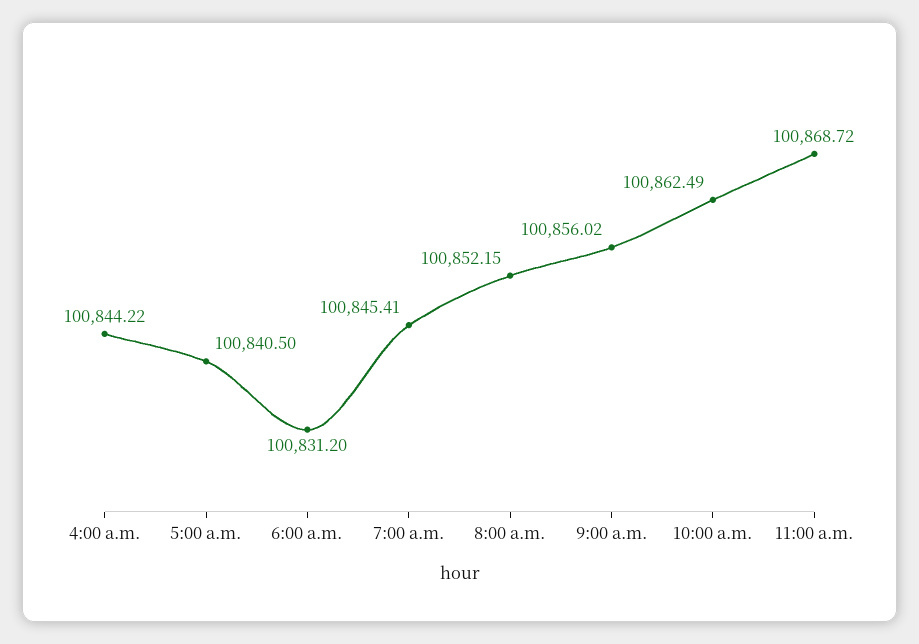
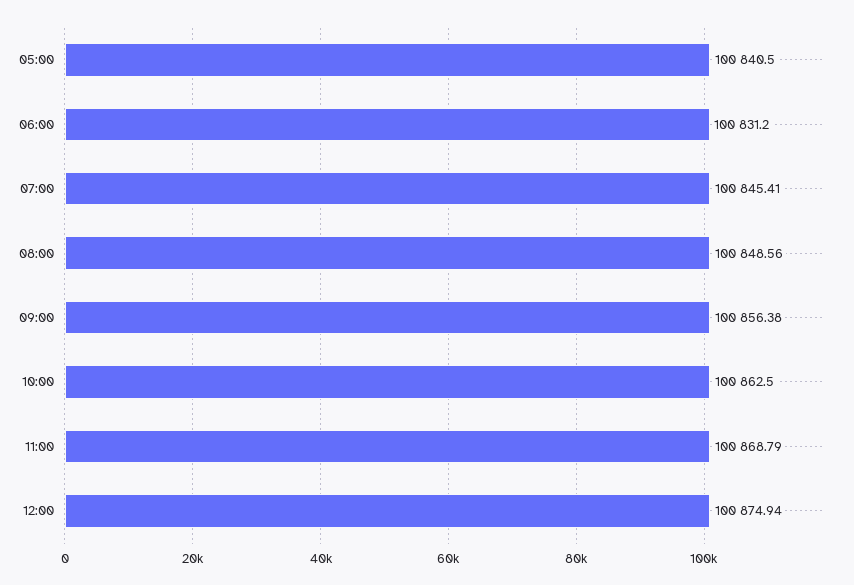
4:00 a.m.: 100844.22 -> none
8:00 a.m.: 100852.15 -> 100848.56
9:00 a.m.: 100856.02 -> 100856.38
10:00 a.m.: 100862.49 -> 100862.5
11:00 a.m.: 100868.72 -> 100868.79
12:00: none -> 100874.94

